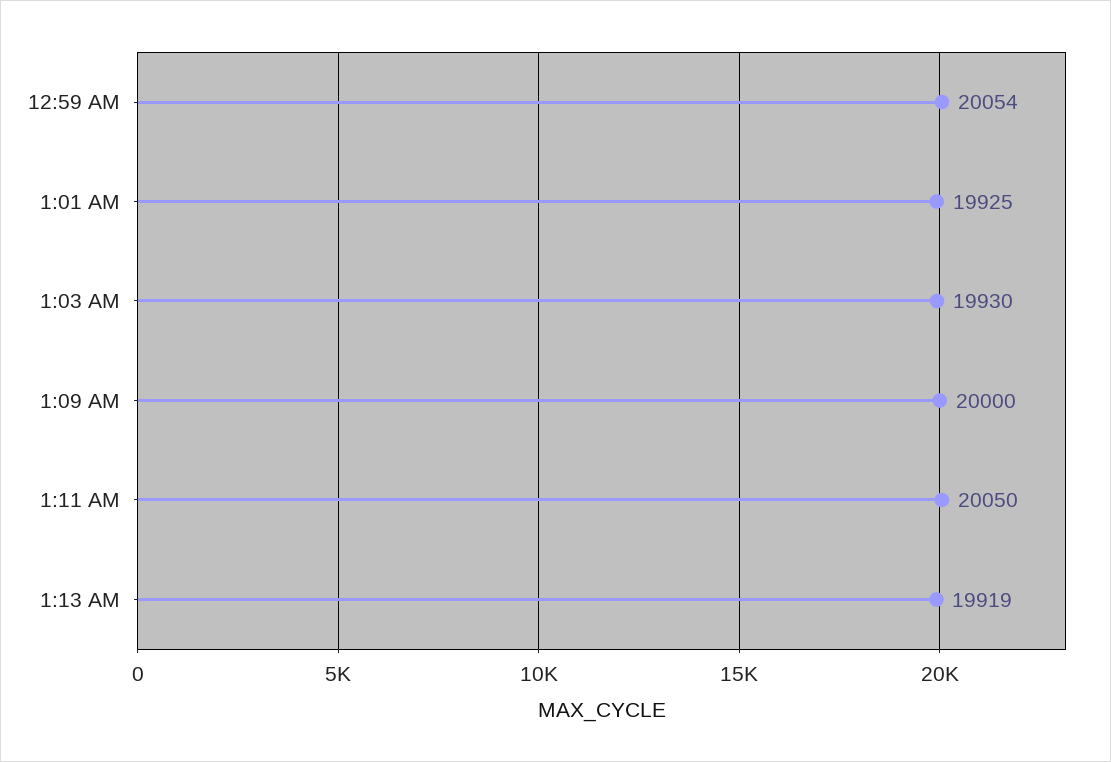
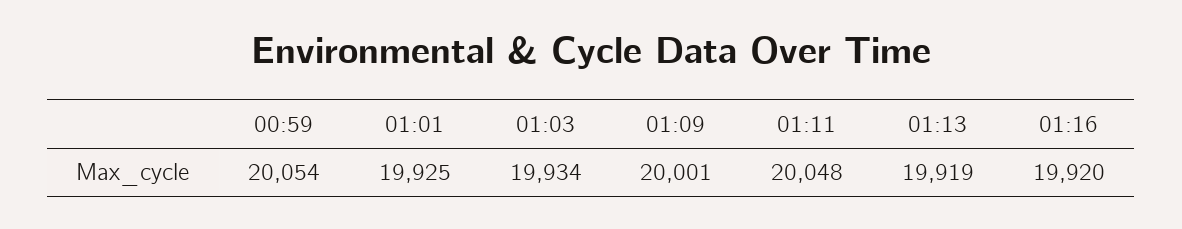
1:03 AM: 19930 -> 19934
1:09 AM: 20000 -> 20001
1:11 AM: 20050 -> 20048
01:16: none -> 19920

